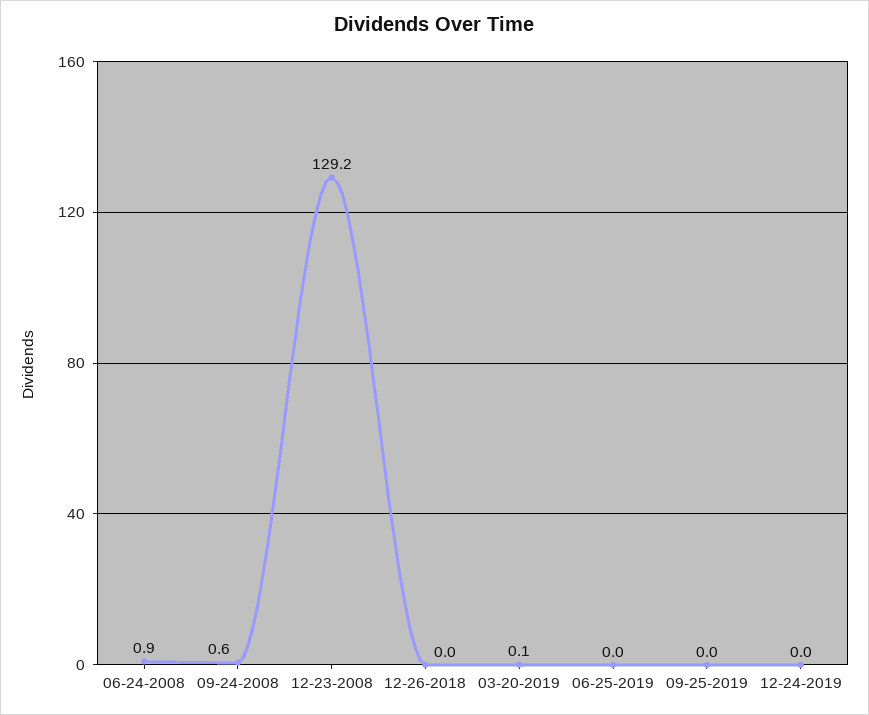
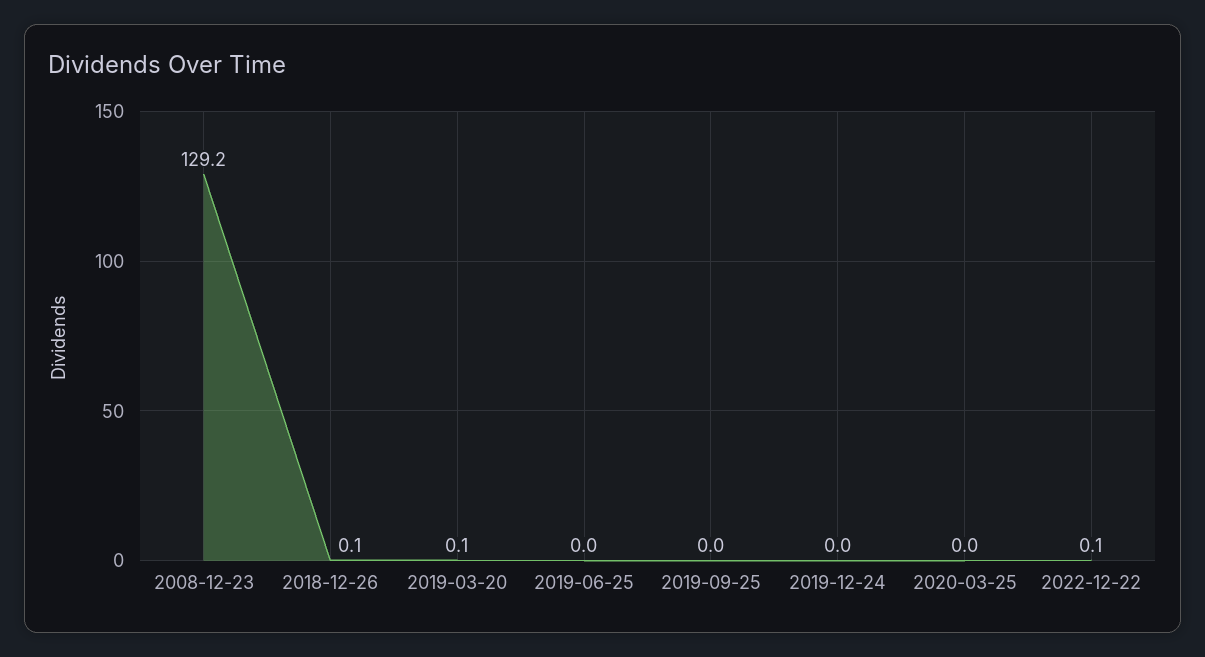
06-24-2008: 0.9 -> none
09-24-2008: 0.6 -> none
12-26-2018: 0 -> 0.1
2020-03-25: none -> 0
2022-12-22: none -> 0.1

